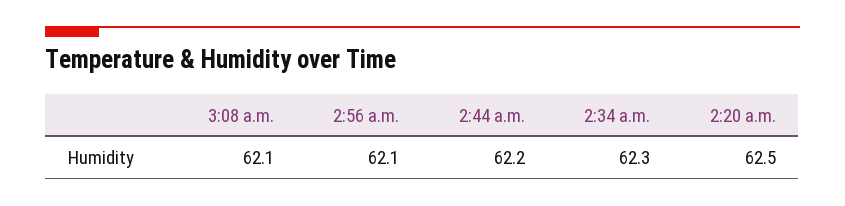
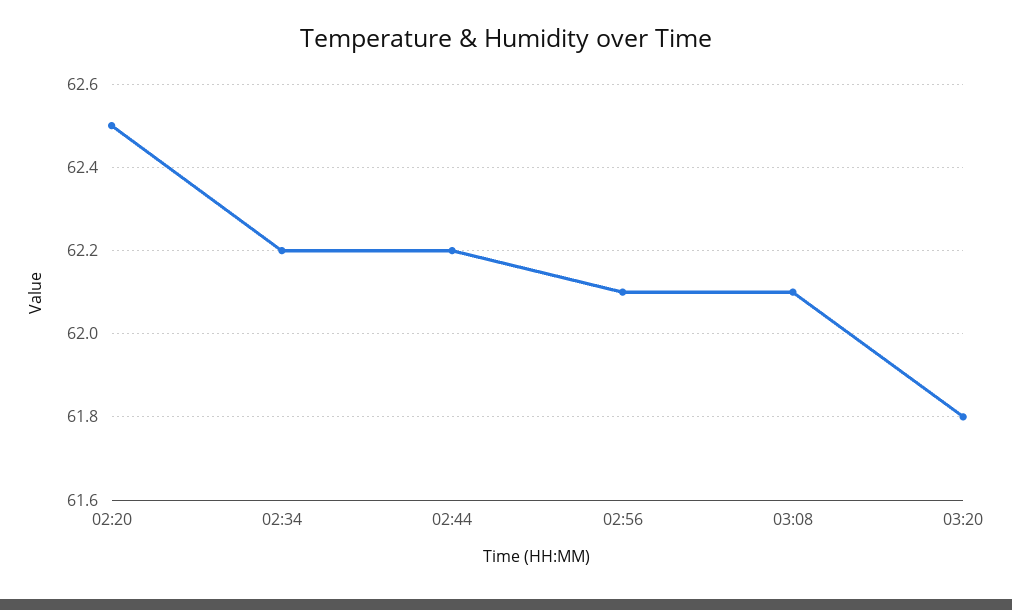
2:34 a.m.: 62.3 -> 62.2
03:20: none -> 61.8

